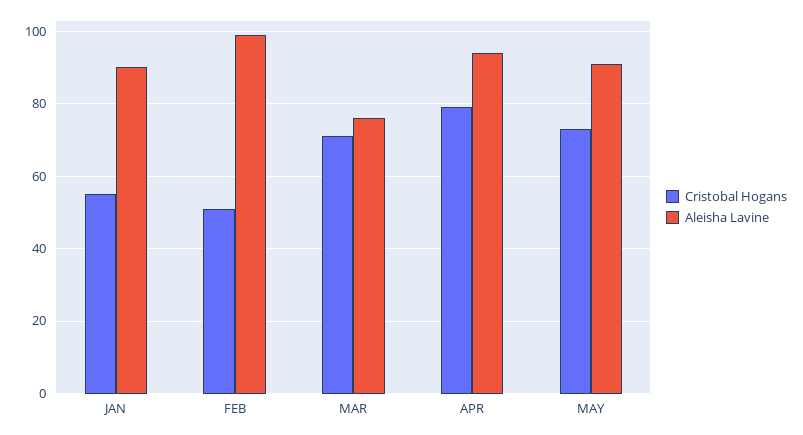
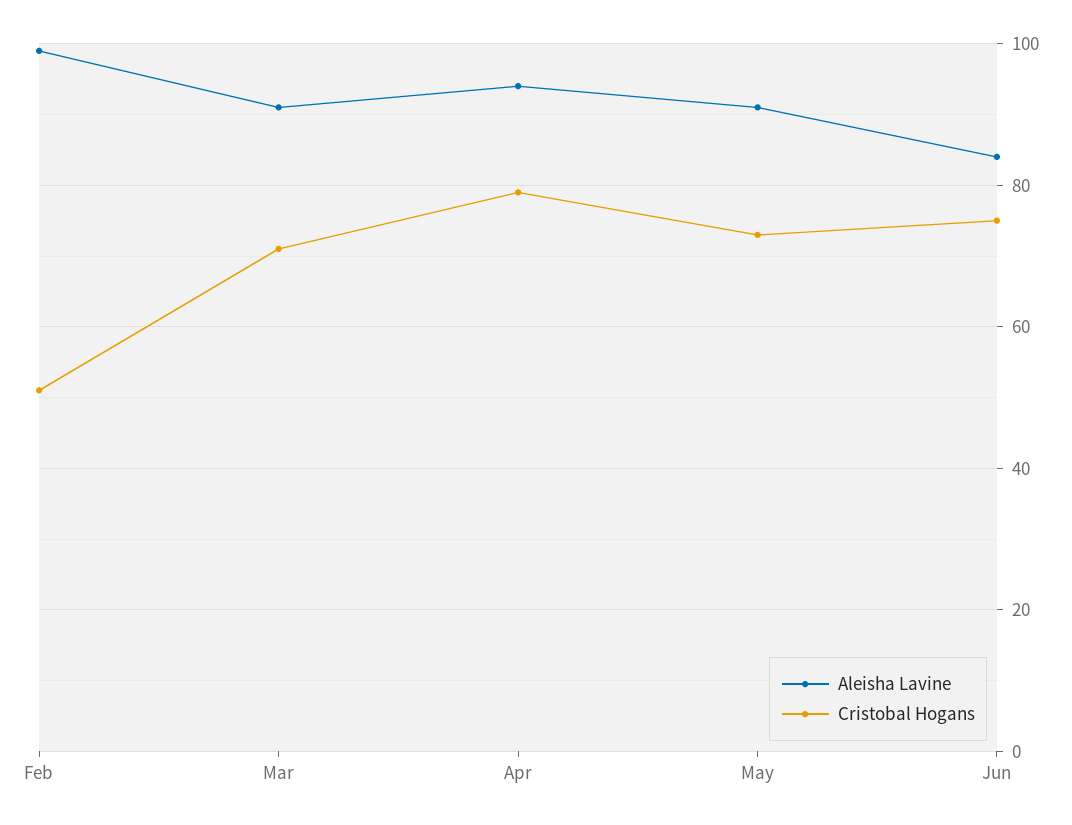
Cristobal Hogans, JAN: 55 -> none
Aleisha Lavine, JAN: 90 -> none
Aleisha Lavine, MAR: 75 -> 90
Aleisha Lavine, Jun: none -> 85
Cristobal Hogans, Jun: none -> 75

